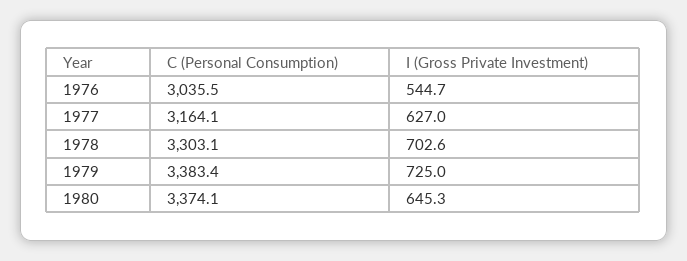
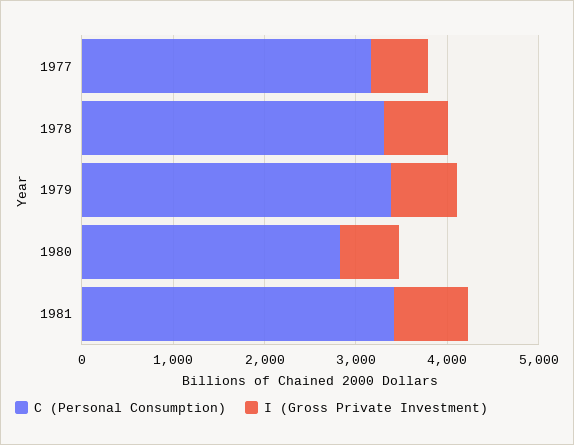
C (Personal Consumption), 1976: 3035.5 -> none
I (Gross Private Investment), 1976: 544.7 -> none
C (Personal Consumption), 1980: 3374.1 -> 2800
C (Personal Consumption), 1981: none -> 3400
I (Gross Private Investment), 1981: none -> 800

